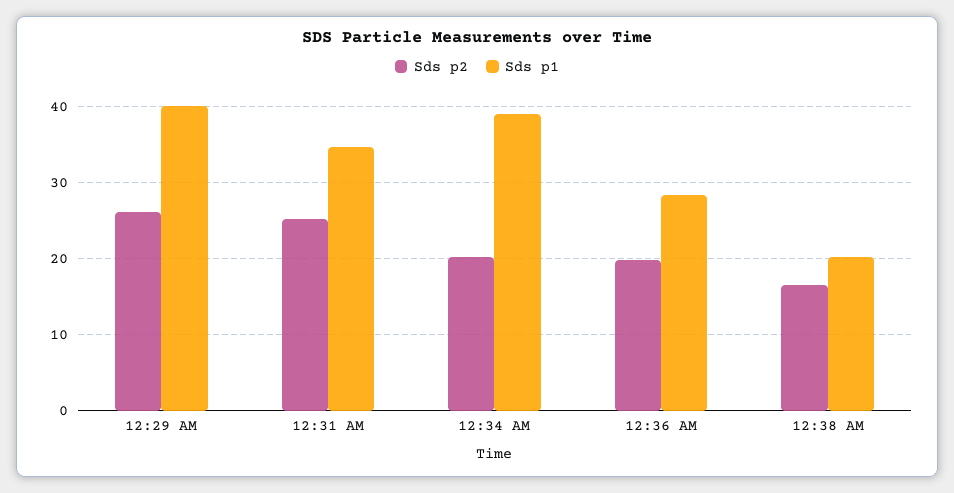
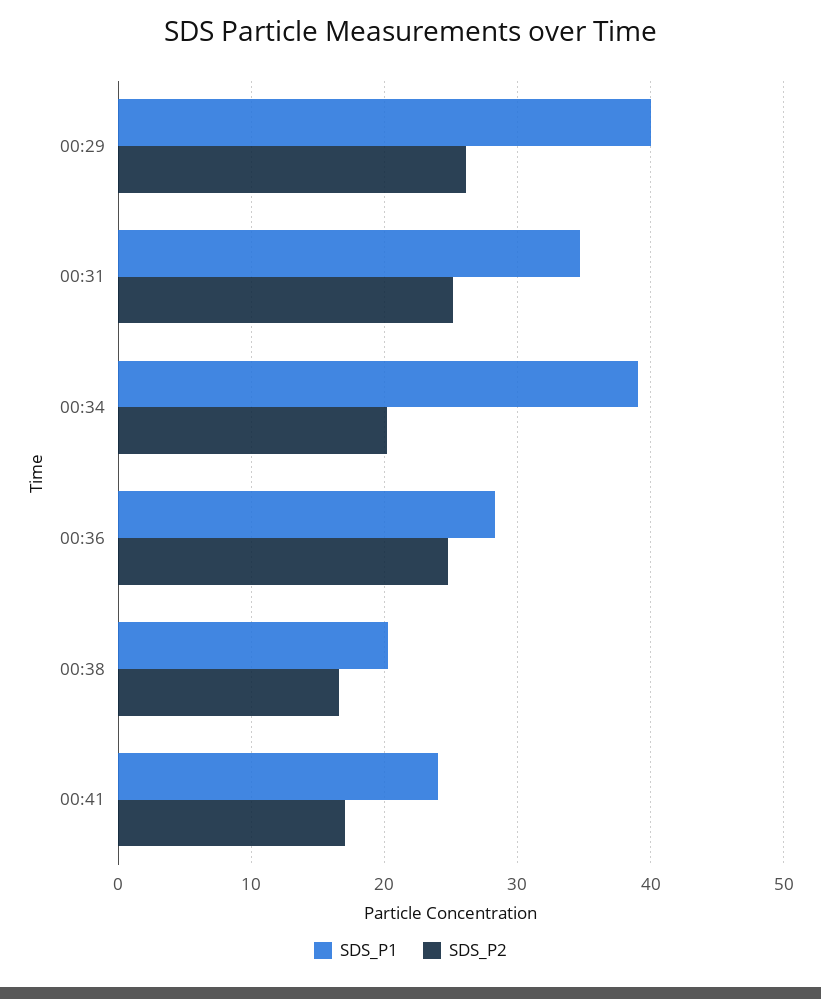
Sds p2, 12:36 AM: 20 -> 25
Sds p1, 00:41: none -> 24
Sds p2, 00:41: none -> 17

